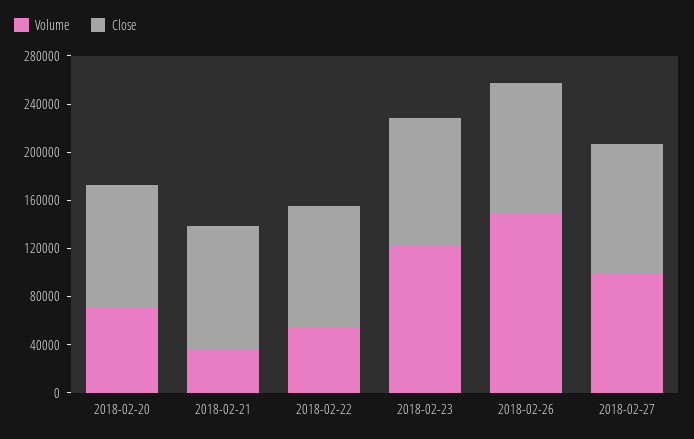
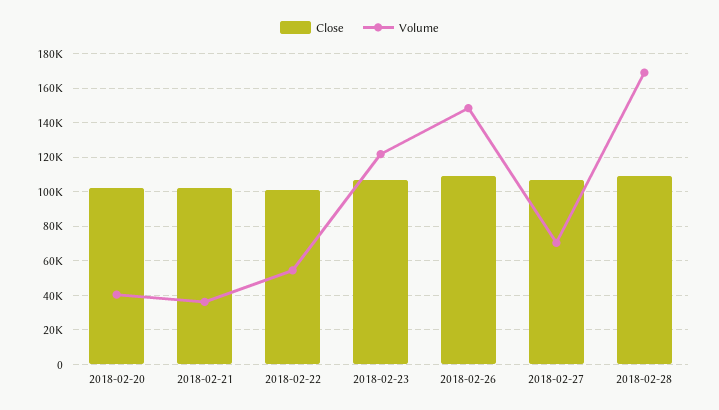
Volume, 2018-02-20: 70000 -> 40000
Volume, 2018-02-27: 100000 -> 70000
Close, 2018-02-28: none -> 110000
Volume, 2018-02-28: none -> 170000

